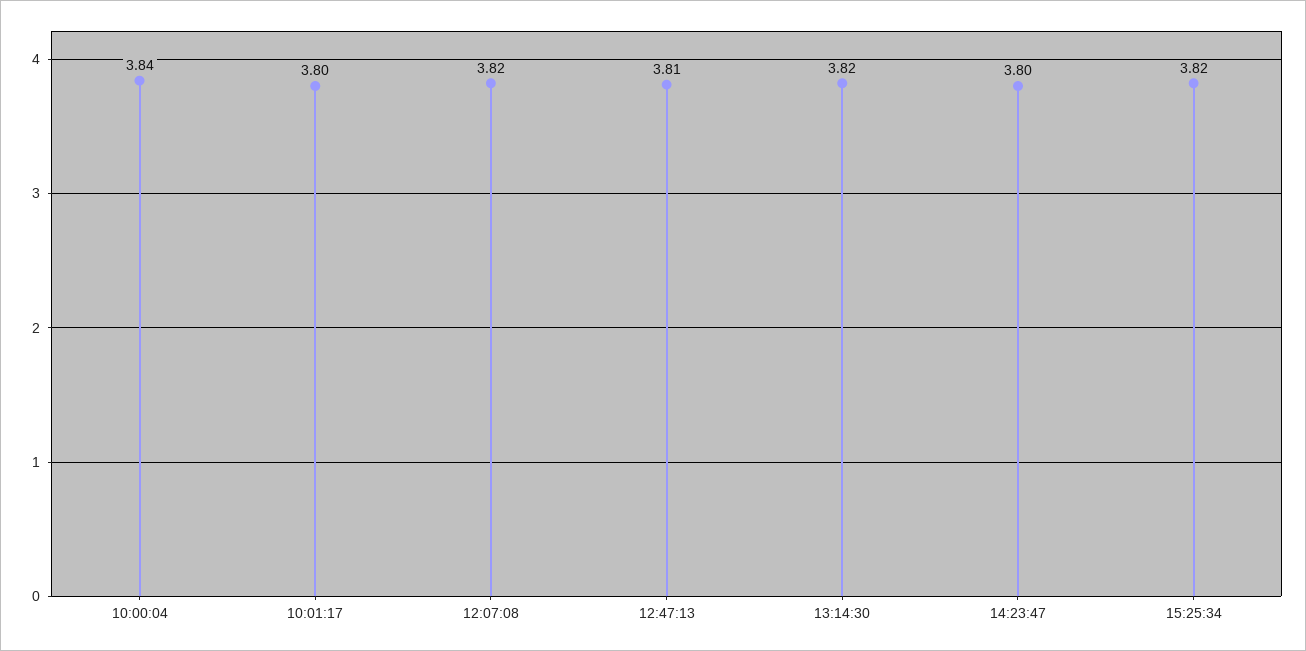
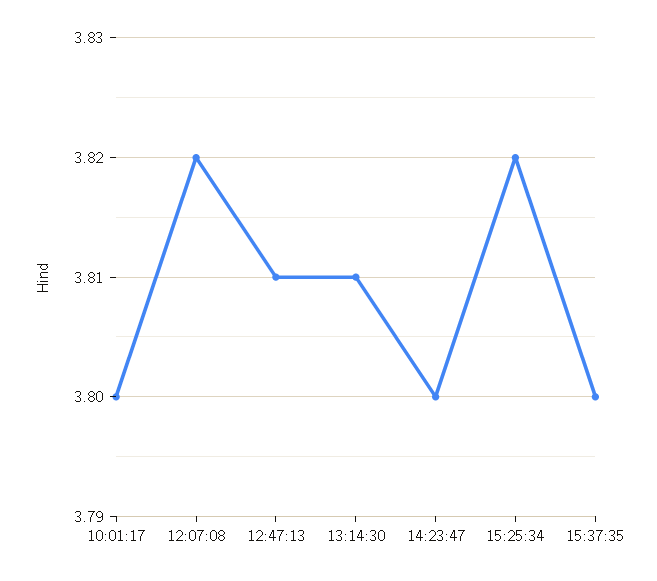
10:00:04: 3.84 -> none
13:14:30: 3.82 -> 3.81
15:37:35: none -> 3.8

